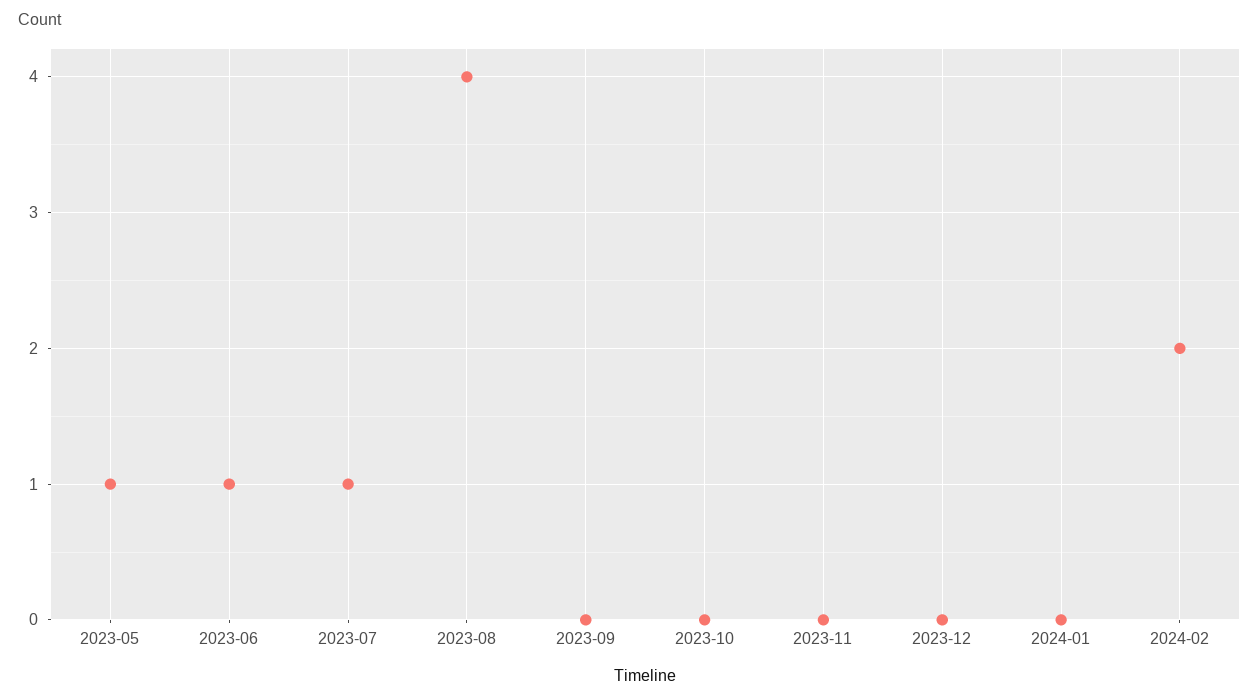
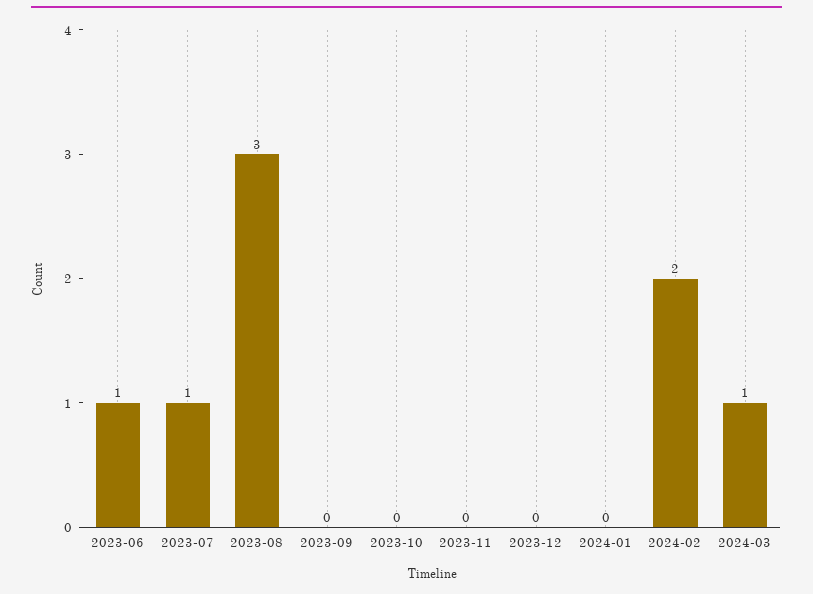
2023-05: 1 -> none
2023-08: 4 -> 3
2024-03: none -> 1

